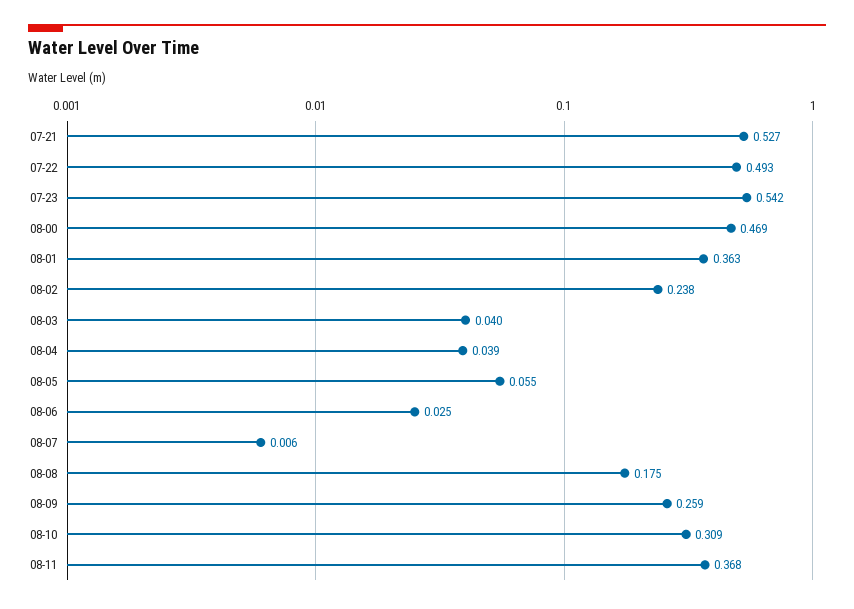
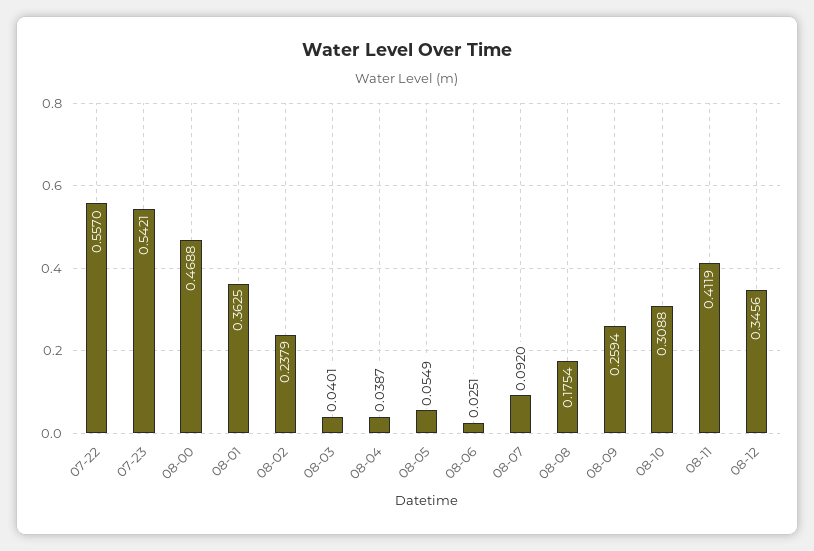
07-21: 0.527 -> none
07-22: 0.493 -> 0.557
08-07: 0.006 -> 0.092
08-11: 0.368 -> 0.4119
08-12: none -> 0.3456

